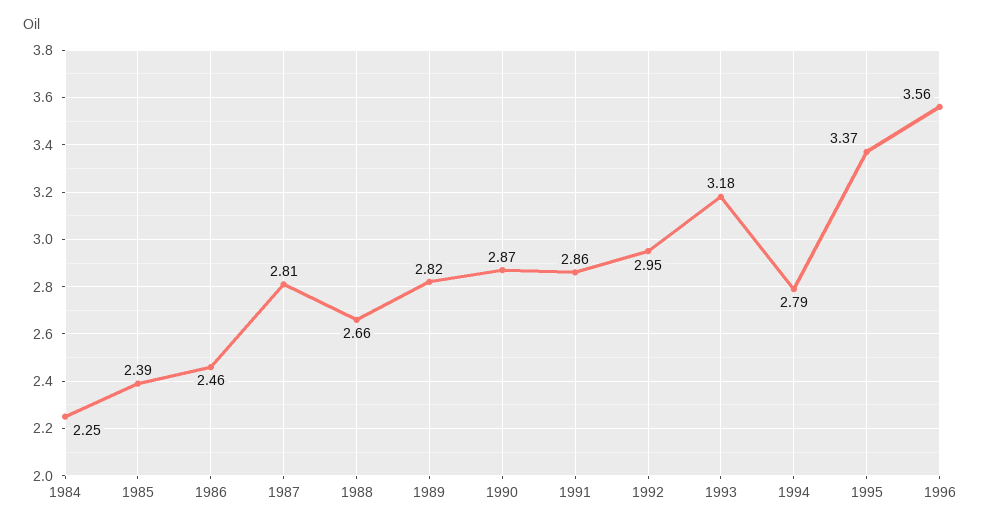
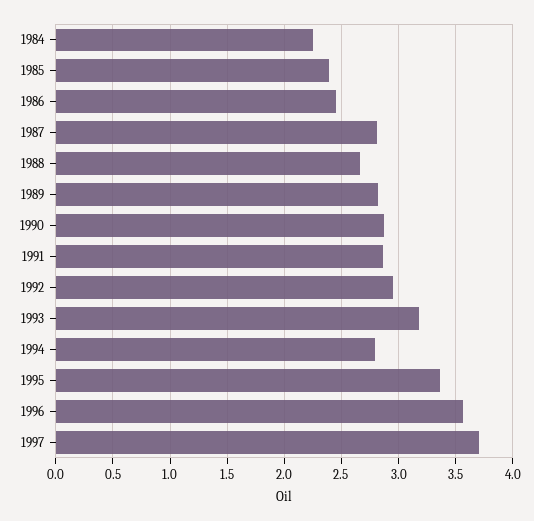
1997: none -> 3.7

